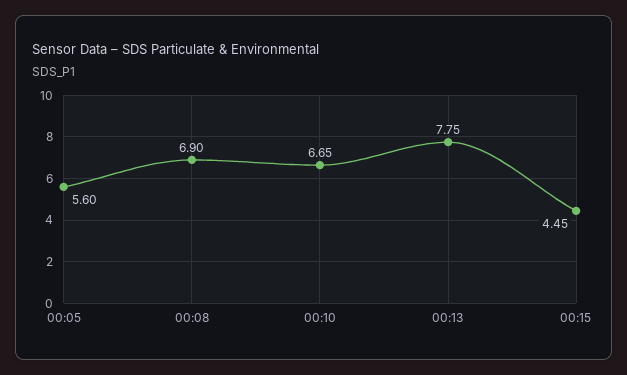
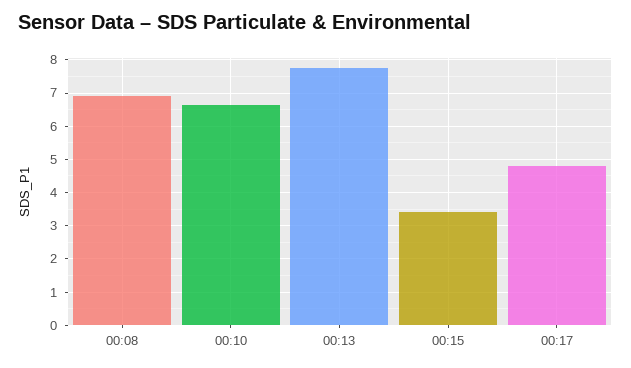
00:05: 5.6 -> none
00:15: 4.45 -> 3.4
00:17: none -> 4.8

